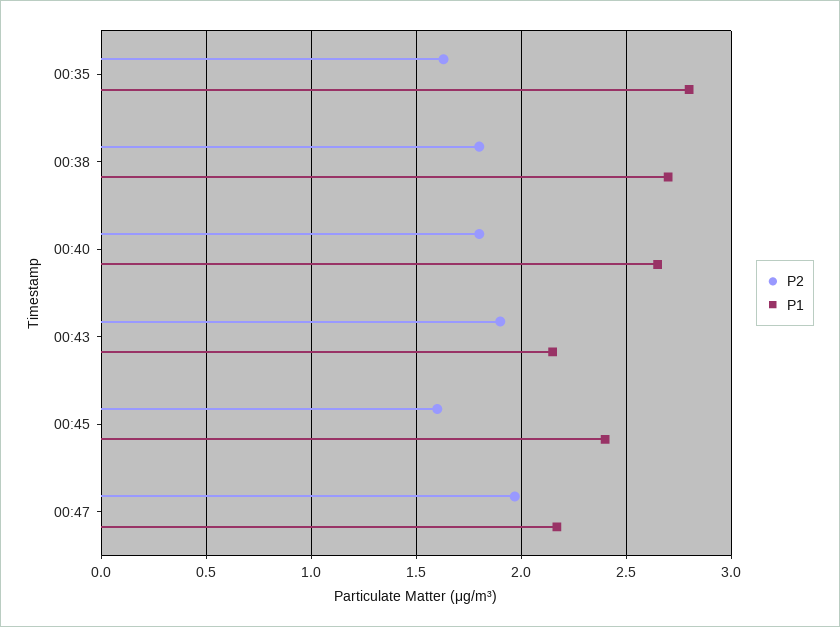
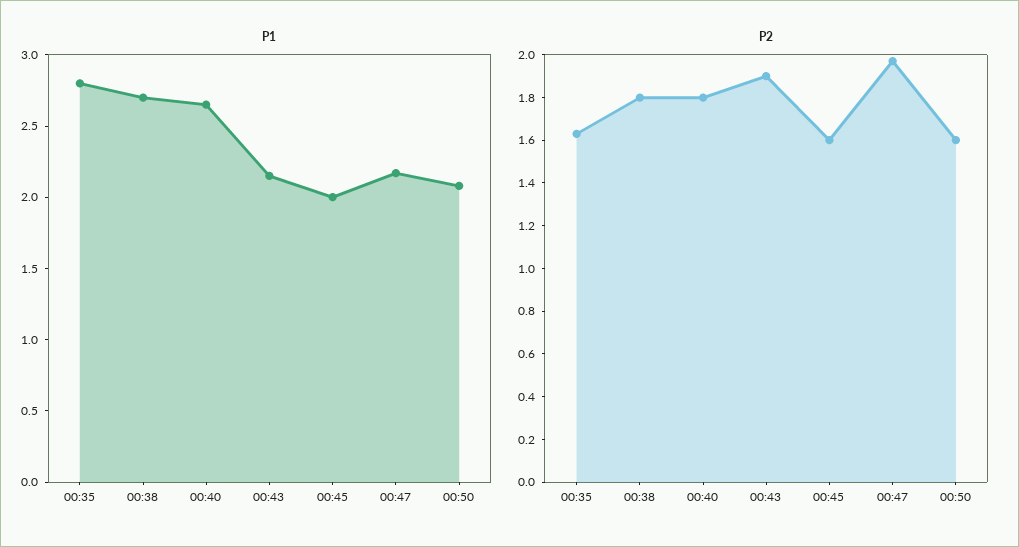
P1, 00:45: 2.4 -> 2
P1, 00:50: none -> 2.1
P2, 00:50: none -> 1.6

